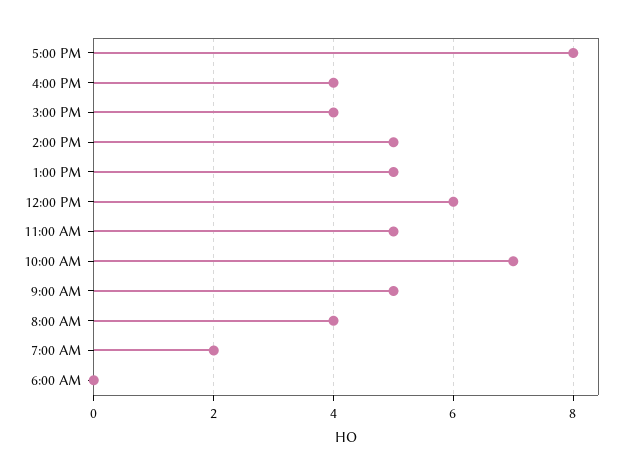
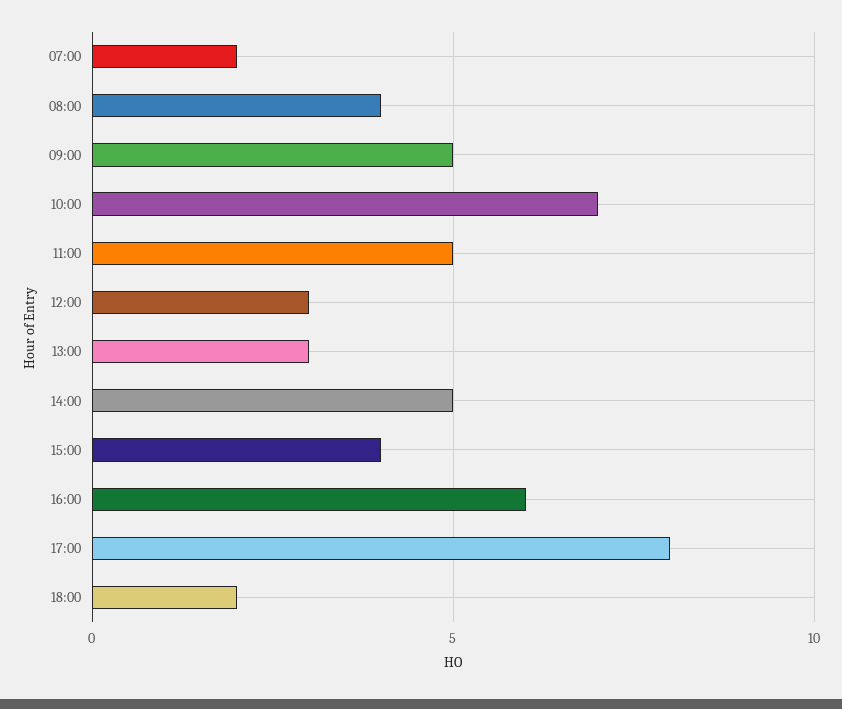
4:00 PM: 4 -> 6
1:00 PM: 5 -> 3
12:00 PM: 6 -> 3
6:00 AM: 0 -> none
18:00: none -> 2

